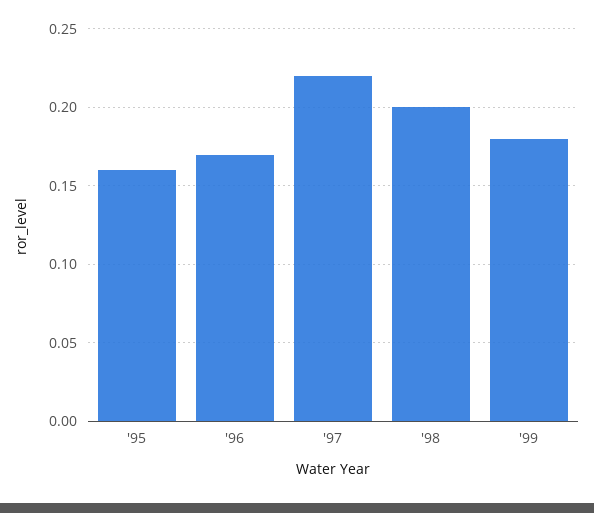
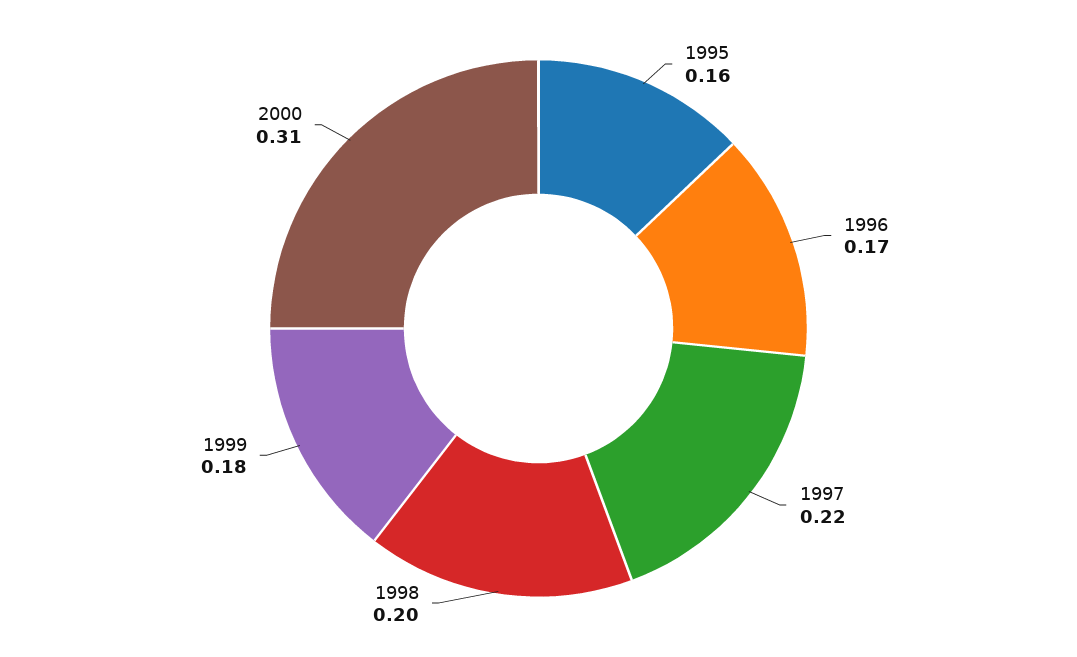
2000: none -> 0.31

